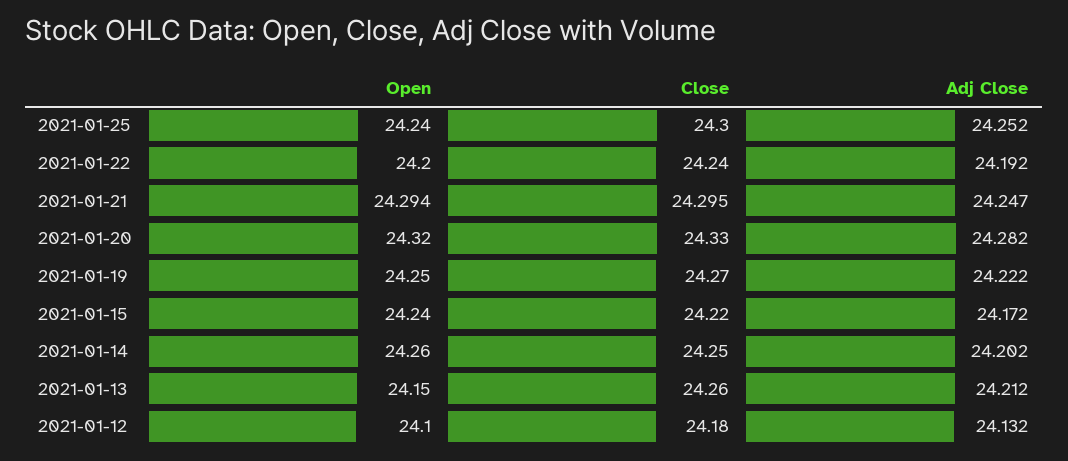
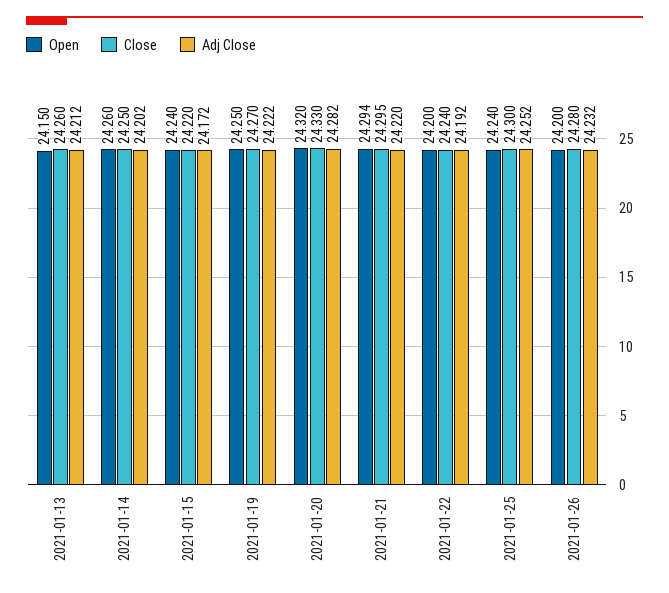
Adj Close, 2021-01-21: 24.247 -> 24.22
Open, 2021-01-12: 24.1 -> none
Close, 2021-01-12: 24.18 -> none
Adj Close, 2021-01-12: 24.132 -> none
Open, 2021-01-26: none -> 24.2
Close, 2021-01-26: none -> 24.28
Adj Close, 2021-01-26: none -> 24.232

